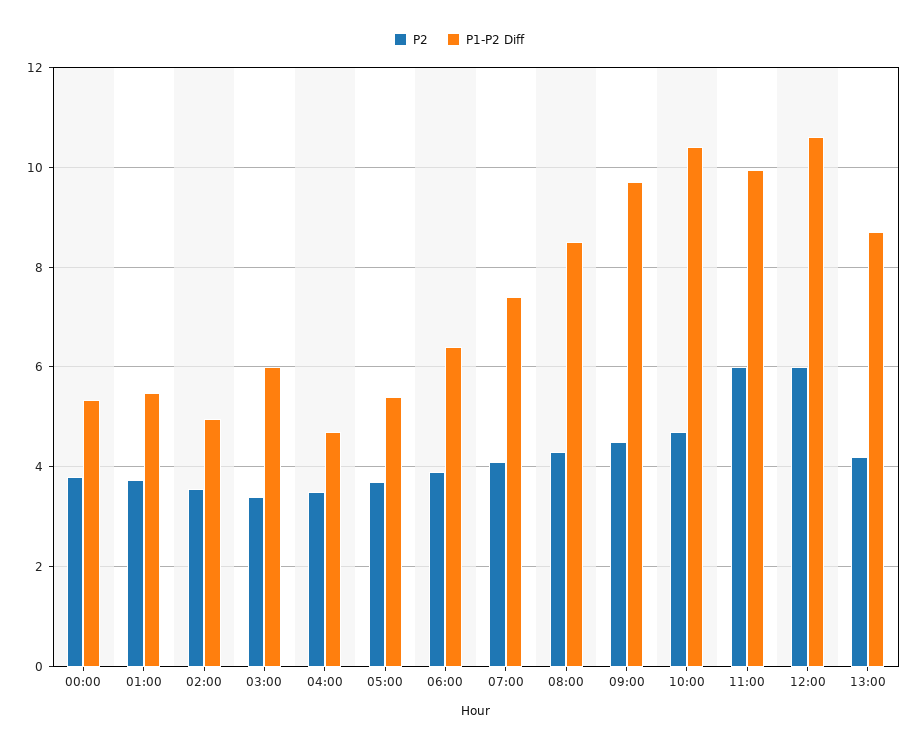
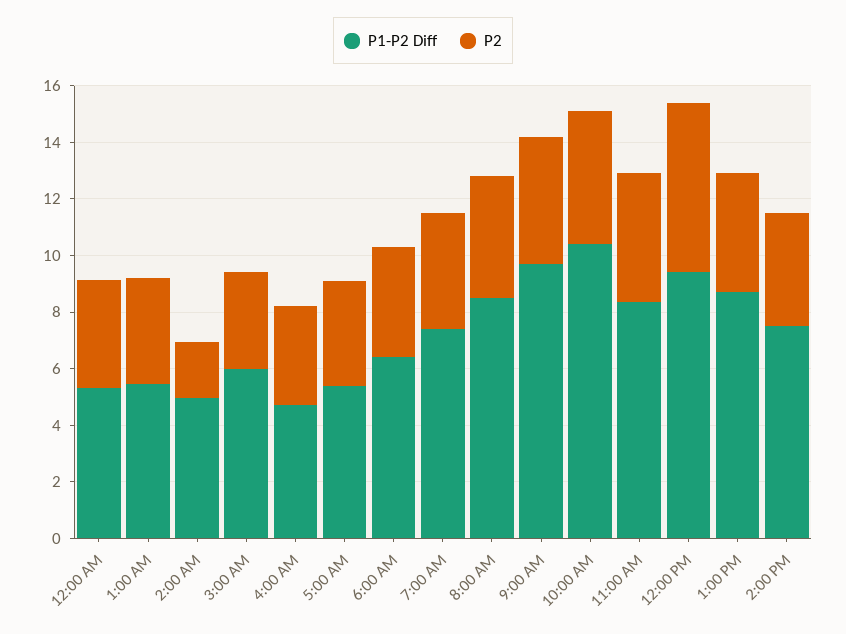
P2, 02:00: 3.6 -> 2
P2, 11:00: 6 -> 4.5
P1-P2 Diff, 11:00: 10 -> 8.5
P1-P2 Diff, 12:00: 10.6 -> 9.5
P1-P2 Diff, 2:00 PM: none -> 7.5
P2, 2:00 PM: none -> 4

